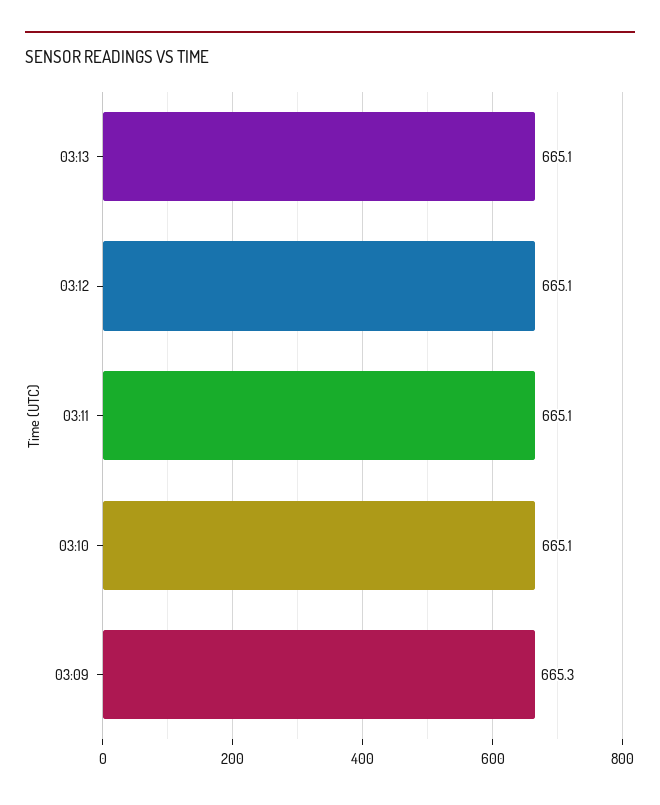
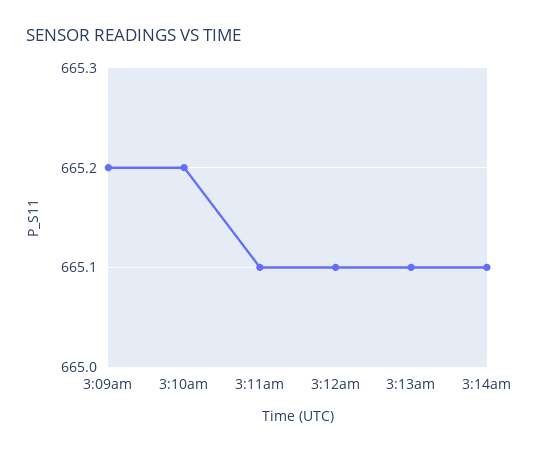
03:10: 665.1 -> 665.2
03:09: 665.3 -> 665.2
3:14am: none -> 665.1

